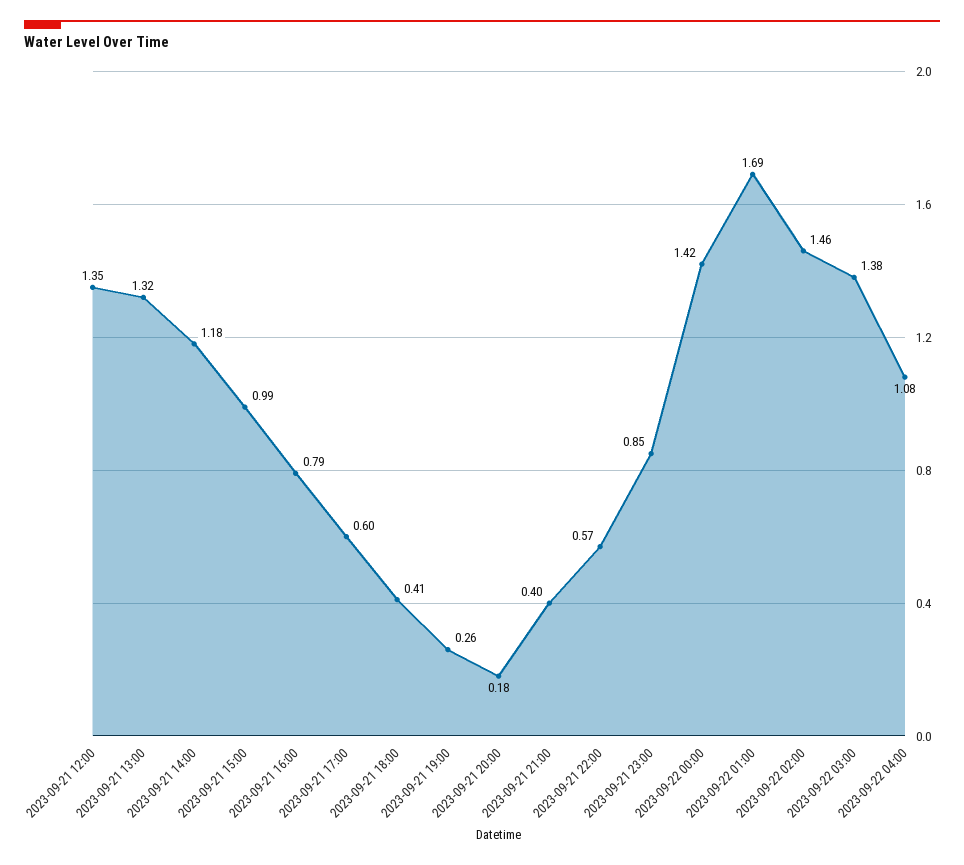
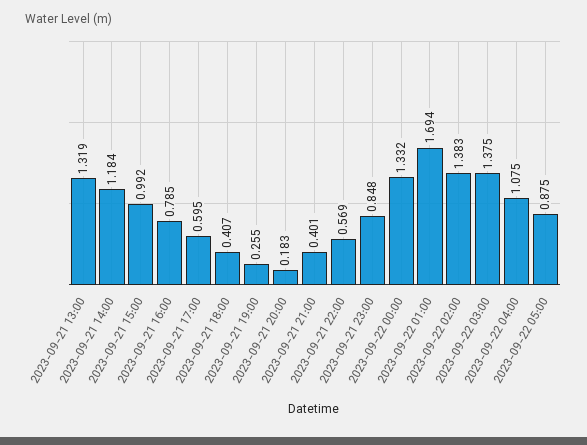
2023-09-21 12:00: 1.35 -> none
2023-09-22 00:00: 1.42 -> 1.332
2023-09-22 02:00: 1.46 -> 1.383
2023-09-22 05:00: none -> 0.875

